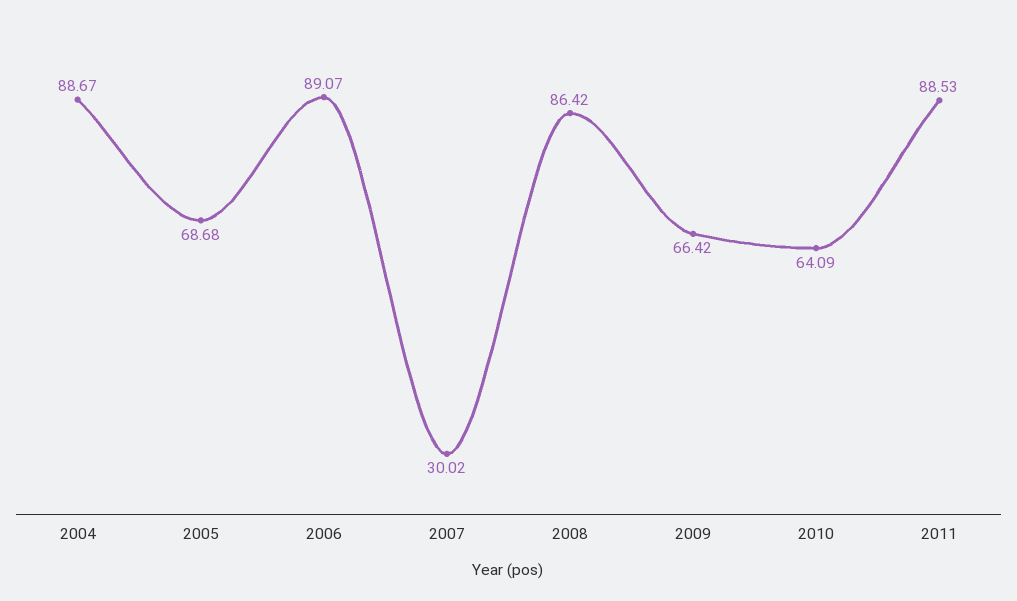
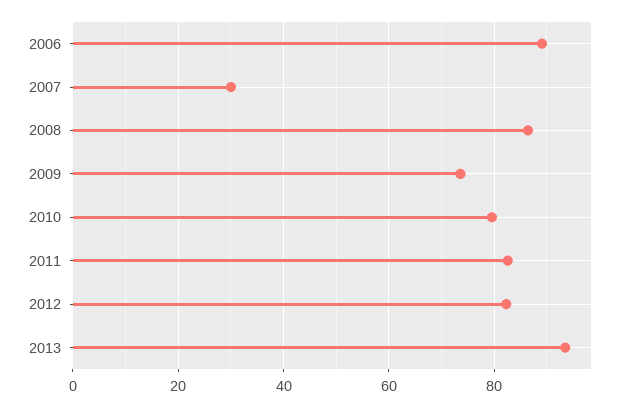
2004: 88.67 -> none
2005: 68.68 -> none
2009: 66.42 -> 74
2010: 64.09 -> 80
2011: 88.53 -> 82
2012: none -> 82
2013: none -> 94

